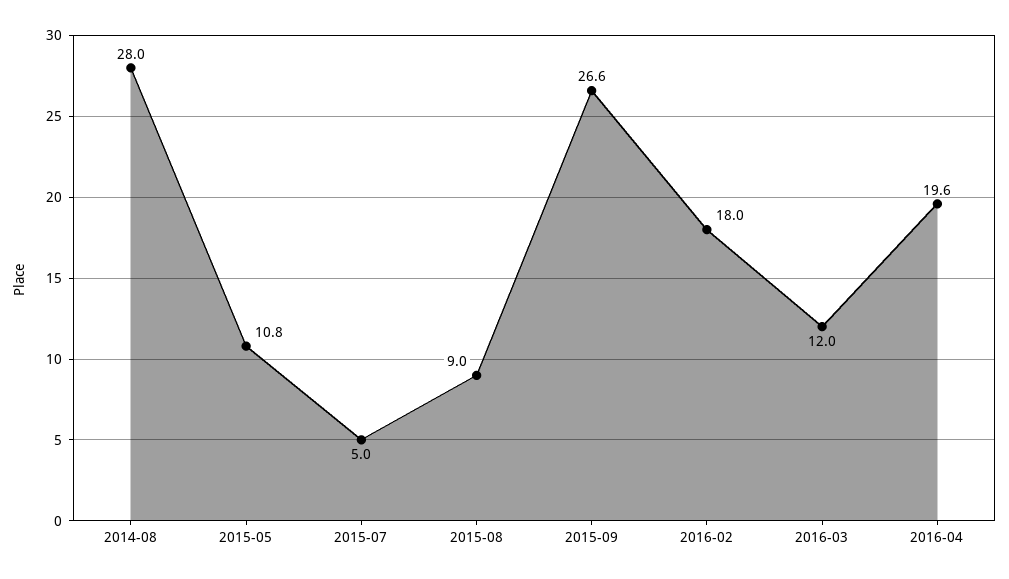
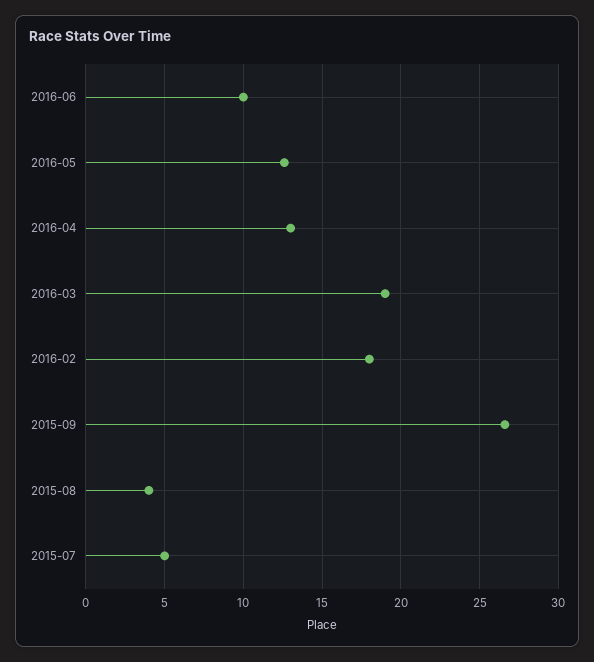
2014-08: 28 -> none
2015-05: 10.8 -> none
2015-08: 9 -> 4
2016-03: 12 -> 19
2016-04: 19.6 -> 13
2016-06: none -> 10
2016-05: none -> 12.5

